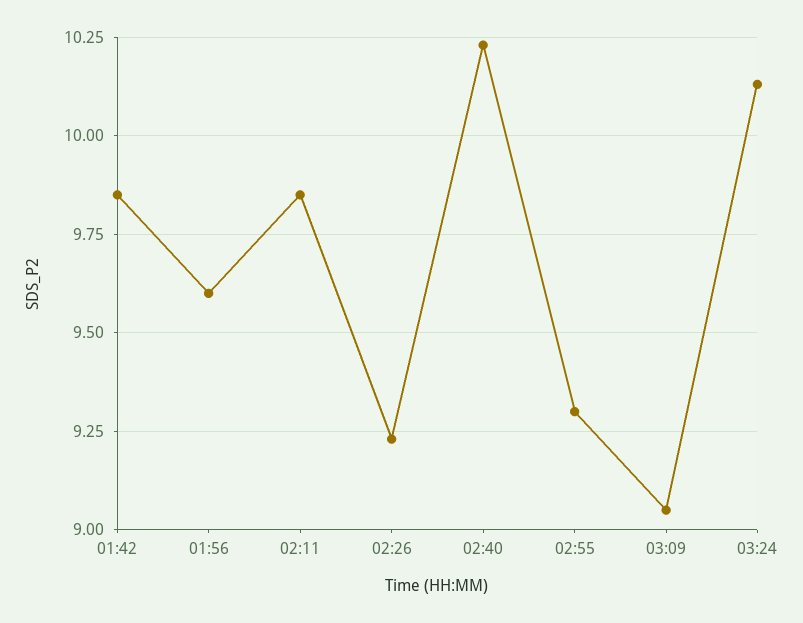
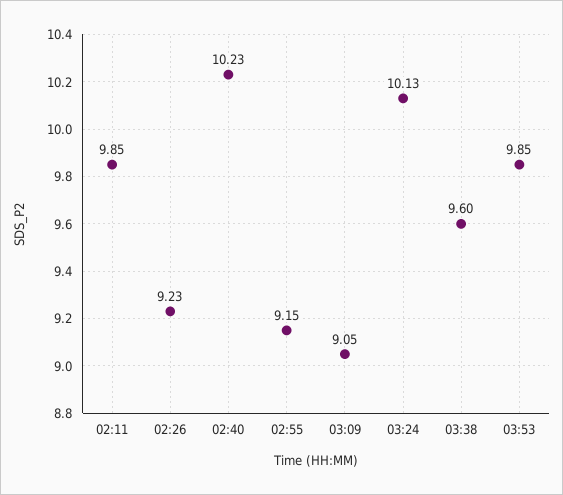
01:42: 9.85 -> none
01:56: 9.6 -> none
02:55: 9.3 -> 9.15
03:38: none -> 9.6
03:53: none -> 9.85

